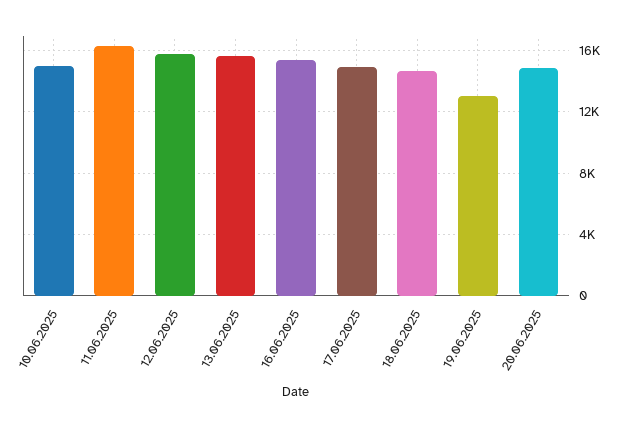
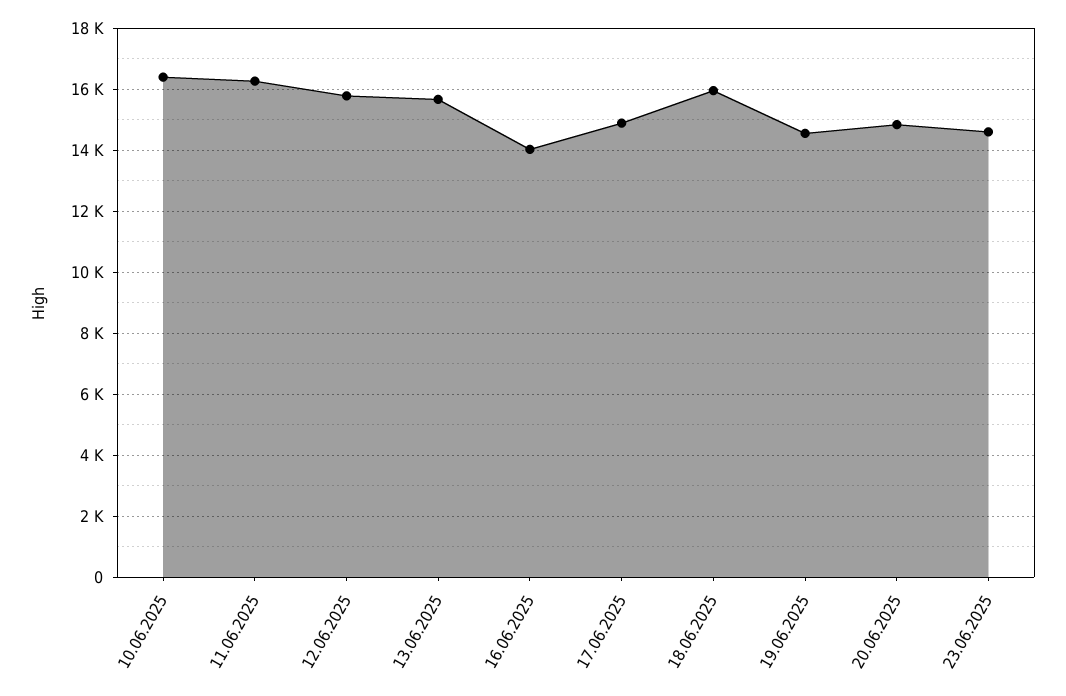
10.06.2025: 15000 -> 16400
16.06.2025: 15500 -> 14000
18.06.2025: 14500 -> 16000
19.06.2025: 13000 -> 14600
23.06.2025: none -> 14600

